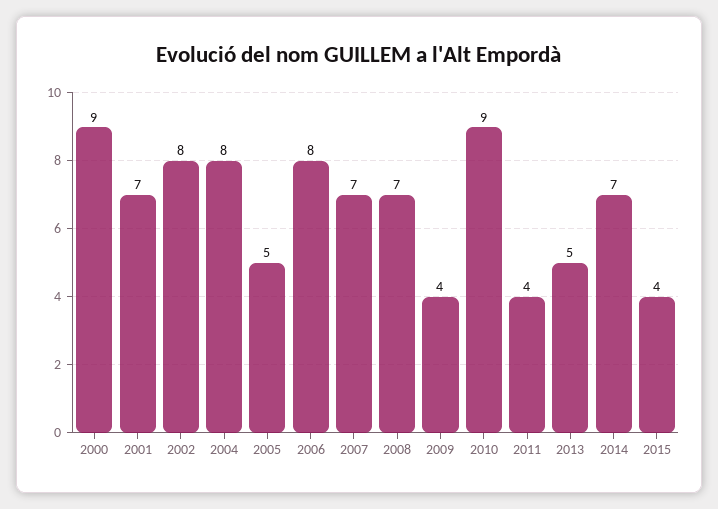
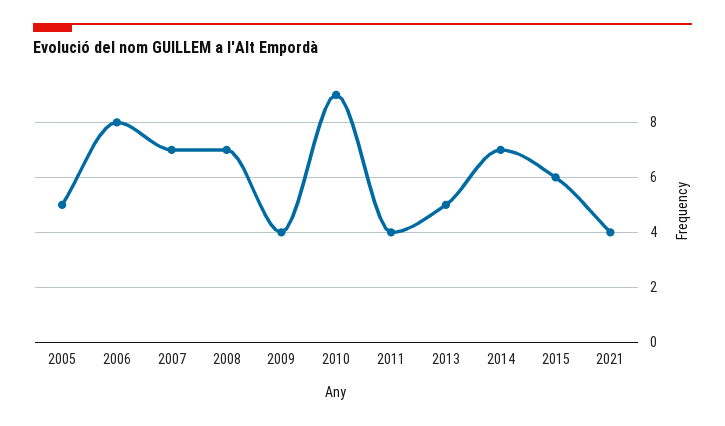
2000: 9 -> none
2001: 7 -> none
2002: 8 -> none
2004: 8 -> none
2015: 4 -> 6
2021: none -> 4

